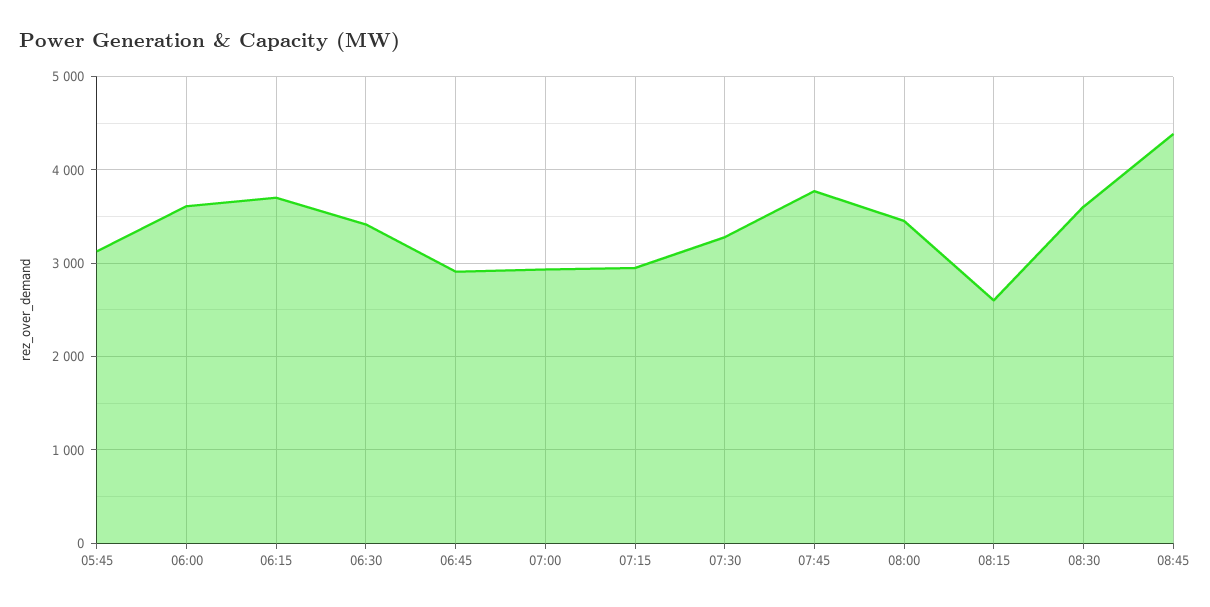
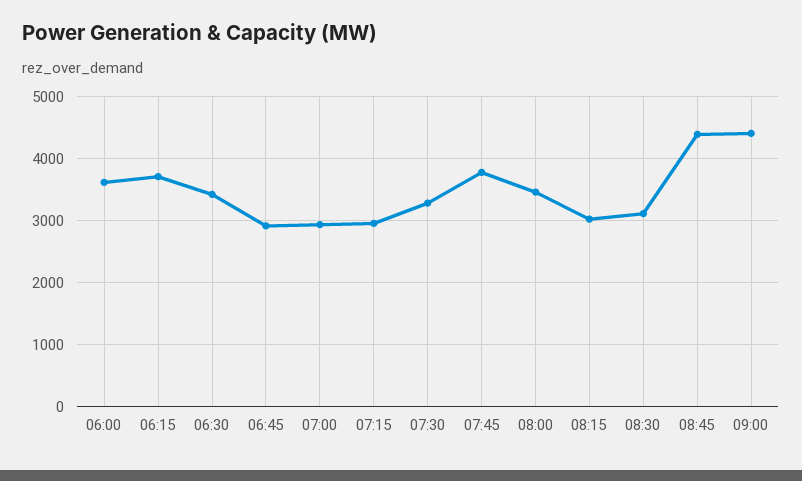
05:45: 3100 -> none
08:15: 2600 -> 3000
08:30: 3600 -> 3100
09:00: none -> 4400

